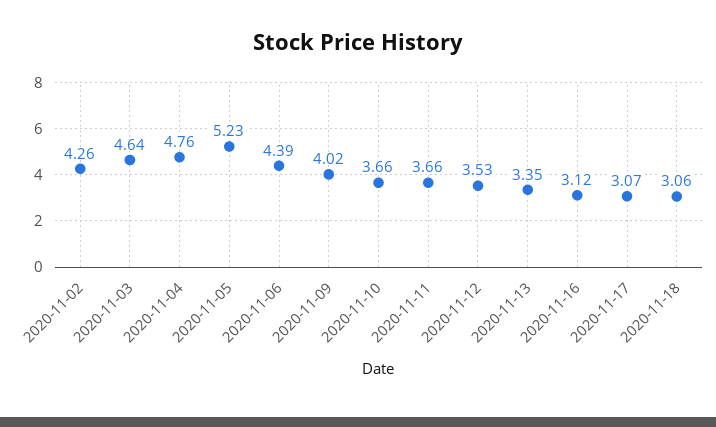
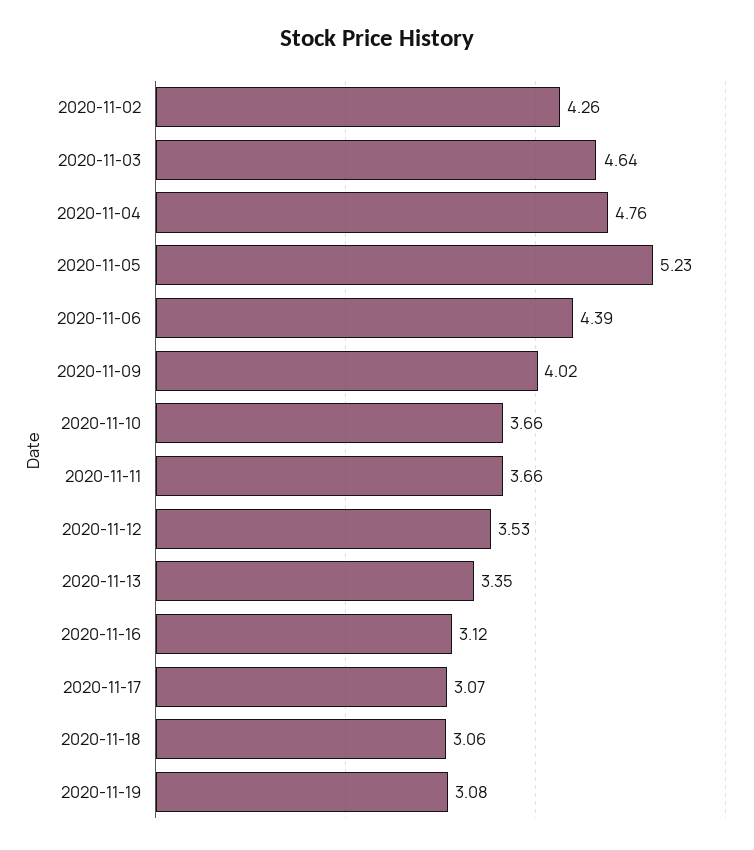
2020-11-19: none -> 3.08

